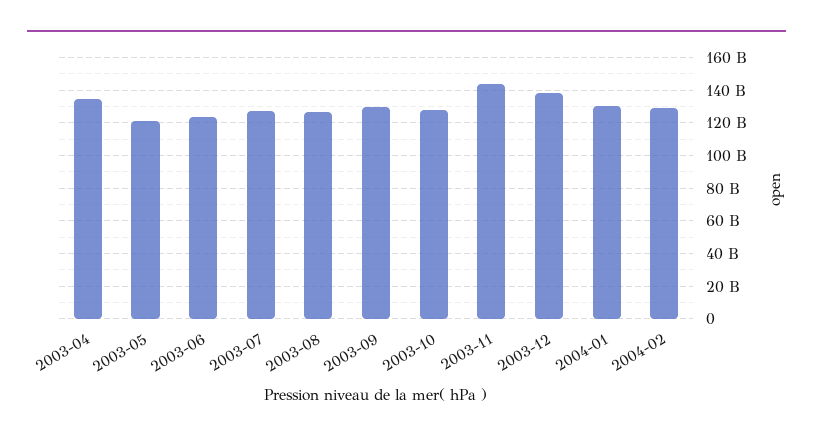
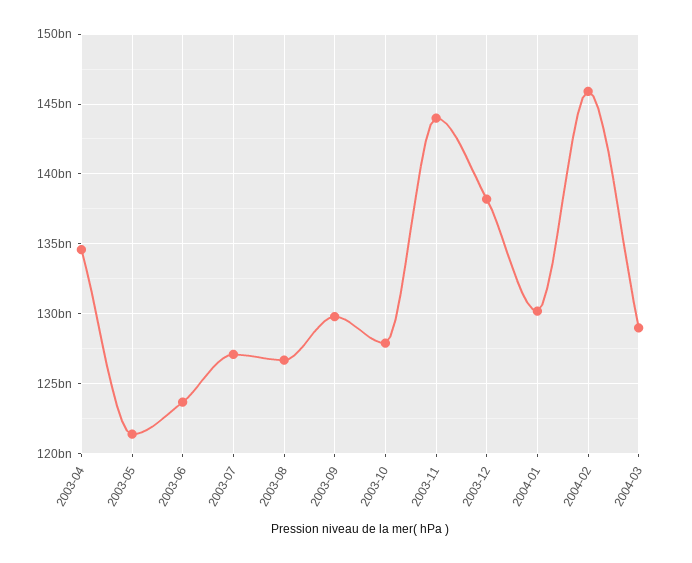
2004-02: 130000000000 -> 146000000000
2004-03: none -> 129000000000

